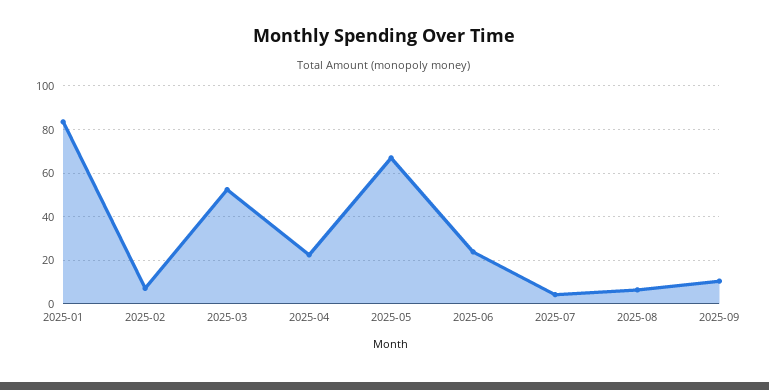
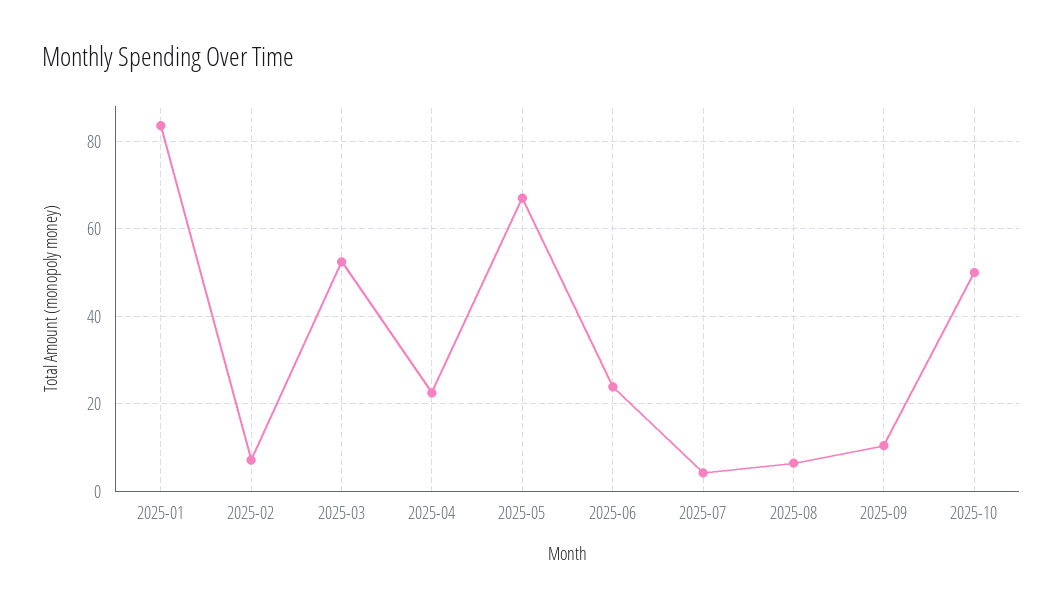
2025-10: none -> 50

